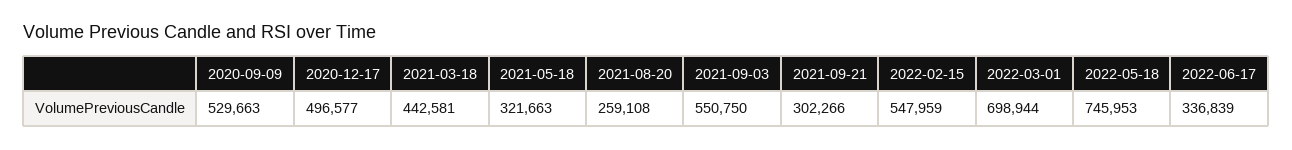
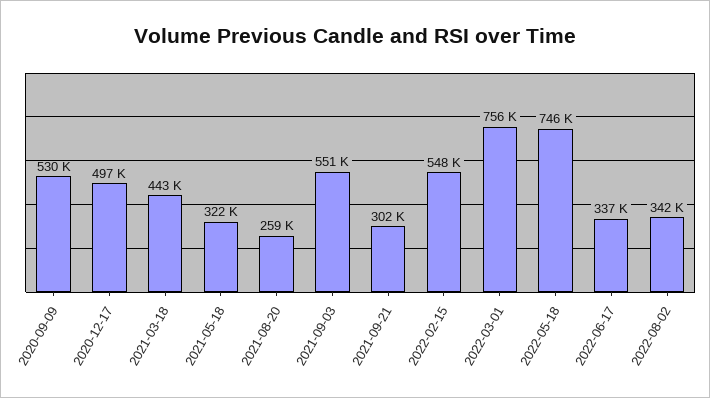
2022-03-01: 698944 -> 756000
2022-08-02: none -> 342000

